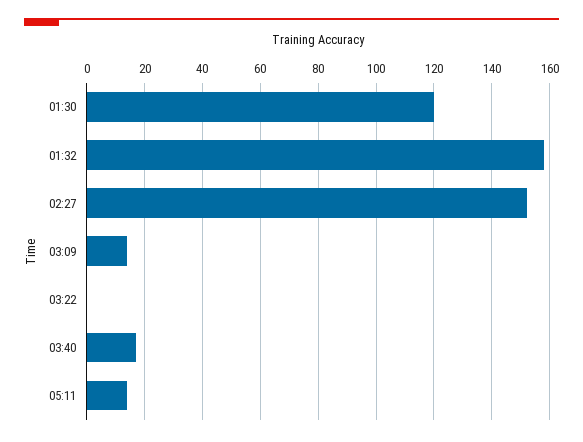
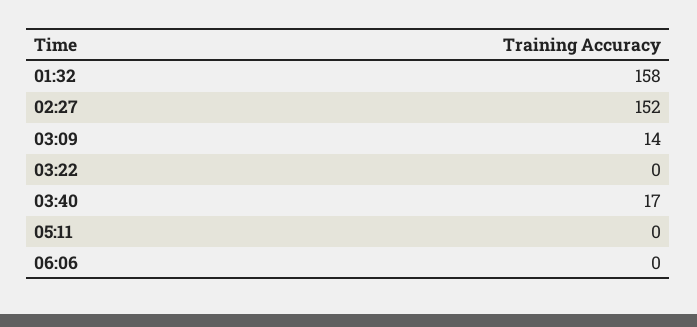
01:30: 120 -> none
05:11: 15 -> 0
06:06: none -> 0

